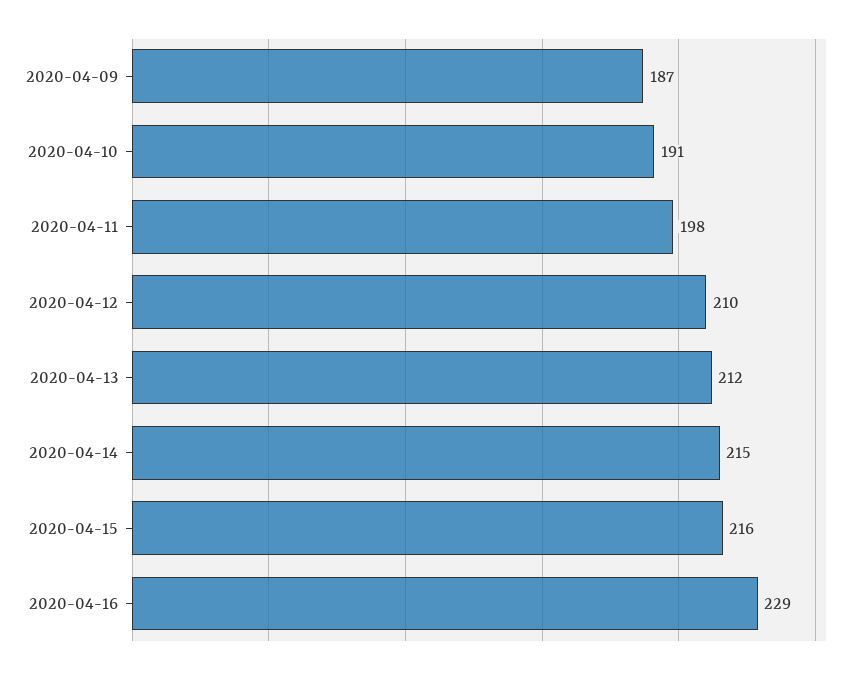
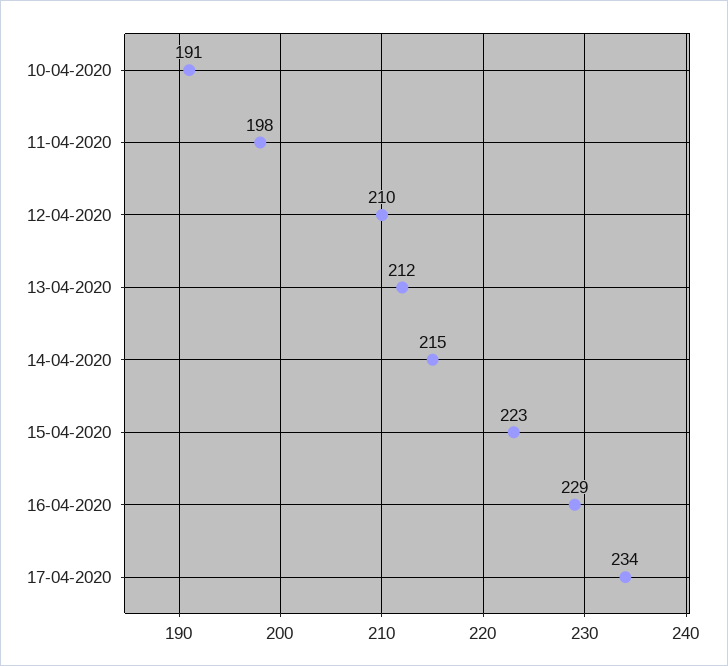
2020-04-09: 187 -> none
2020-04-15: 216 -> 223
17-04-2020: none -> 234

